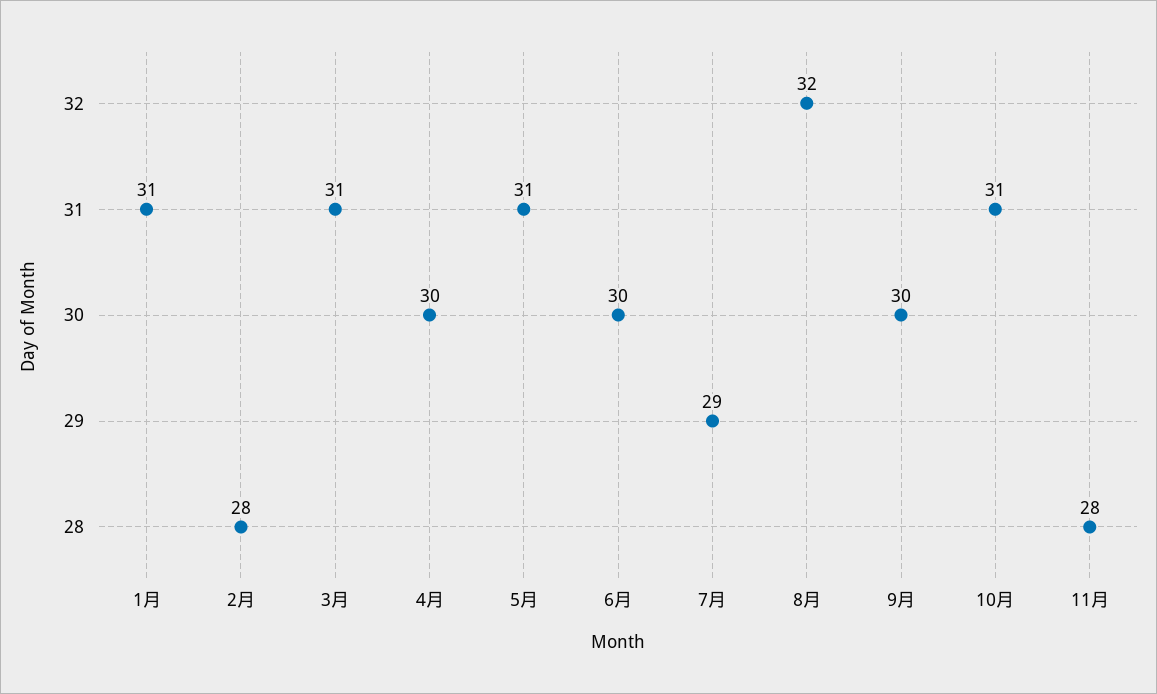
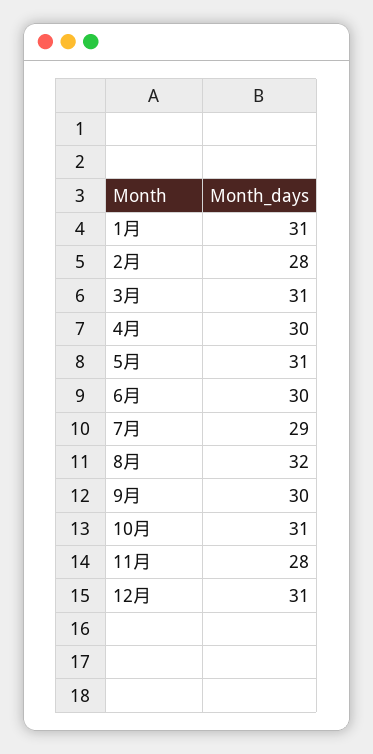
12月: none -> 31

